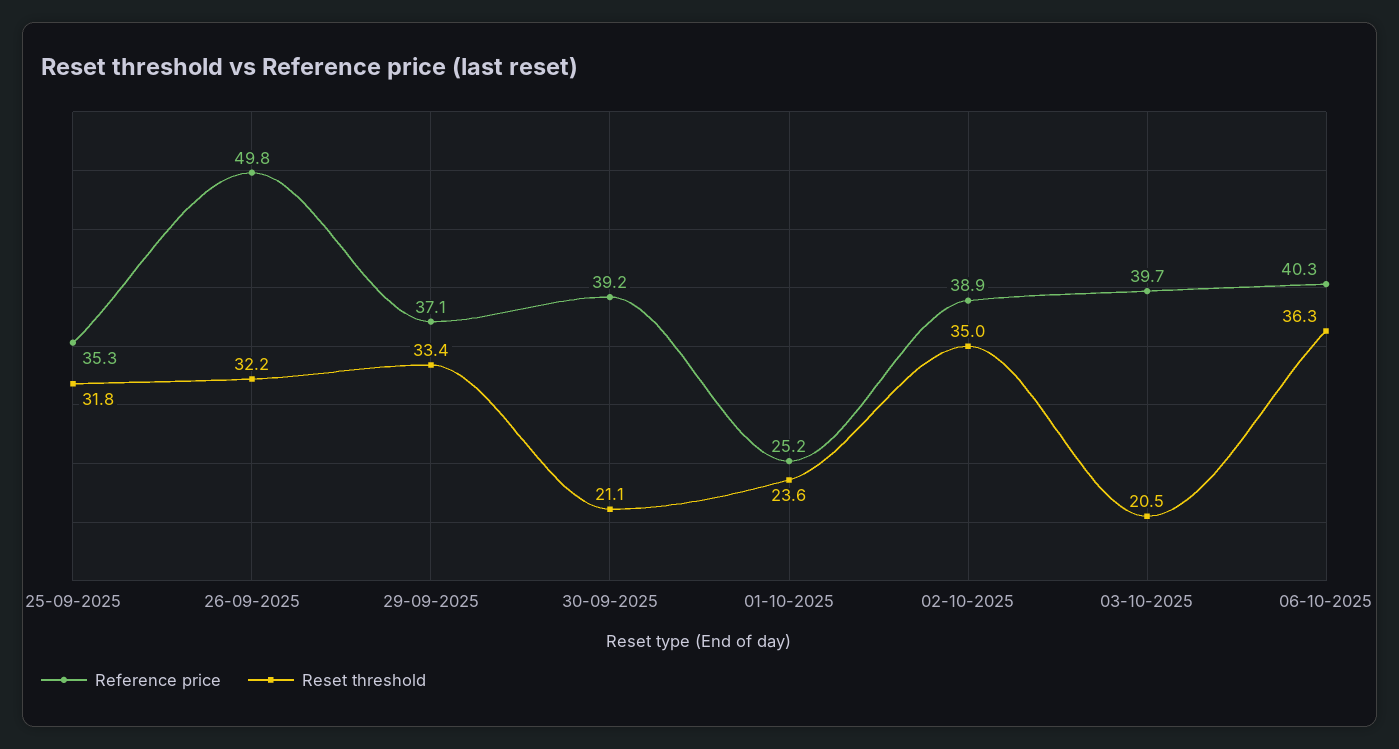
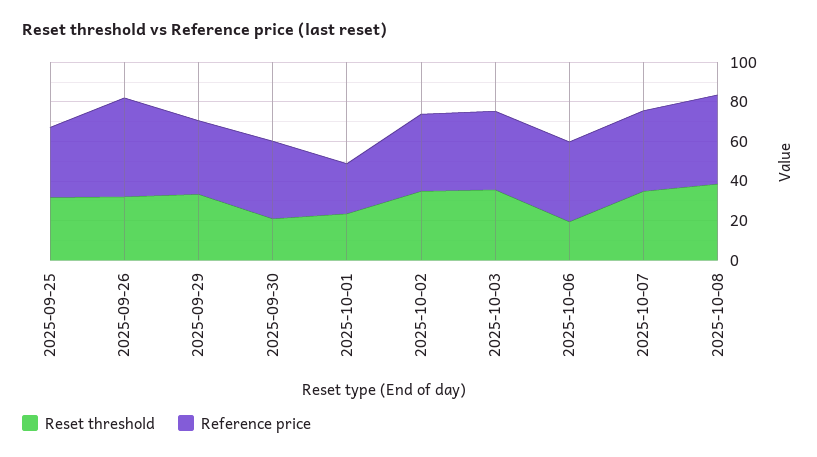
Reset threshold, 03-10-2025: 20.5 -> 35
Reset threshold, 06-10-2025: 36.3 -> 20
Reset threshold, 2025-10-07: none -> 35
Reference price, 2025-10-07: none -> 40
Reset threshold, 2025-10-08: none -> 40
Reference price, 2025-10-08: none -> 45

